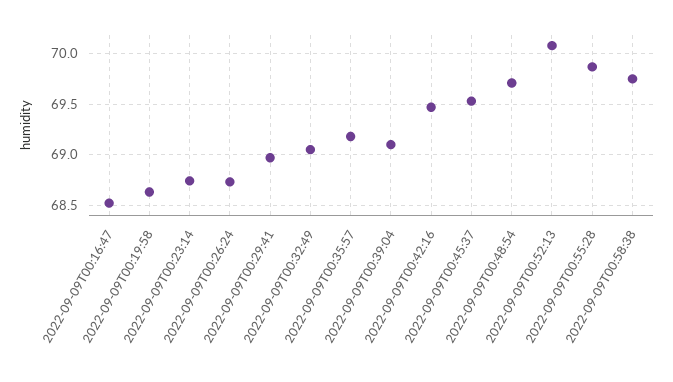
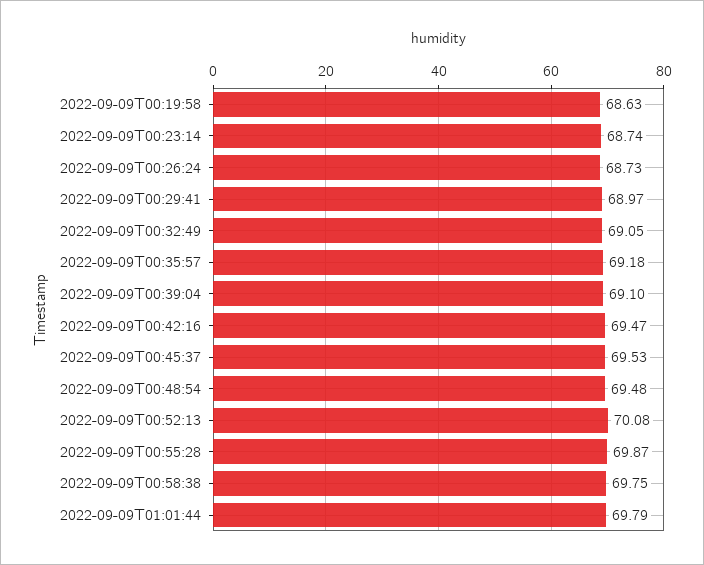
2022-09-09T00:16:47: 68.5 -> none
2022-09-09T00:48:54: 69.7 -> 69.48
2022-09-09T01:01:44: none -> 69.79

